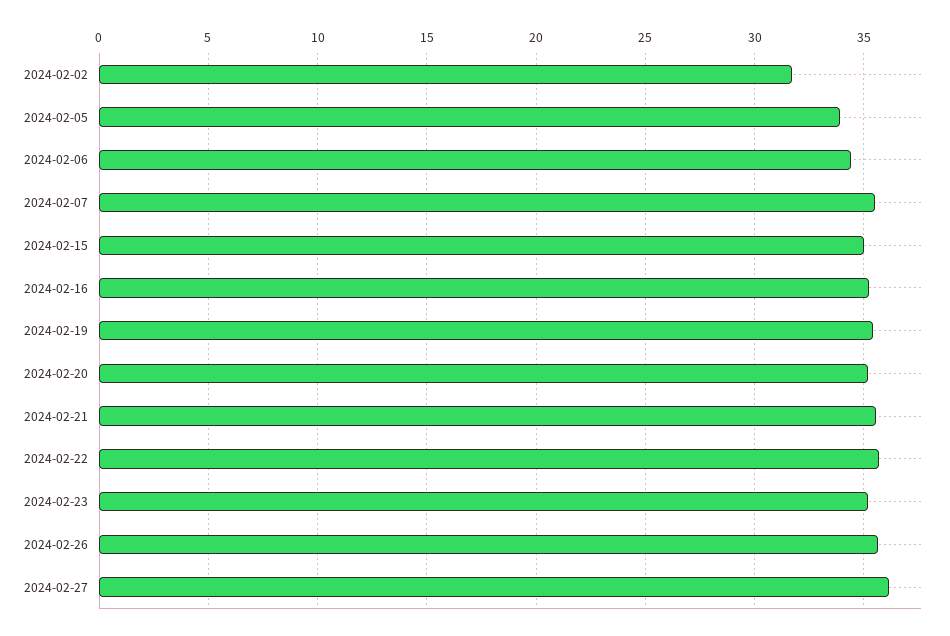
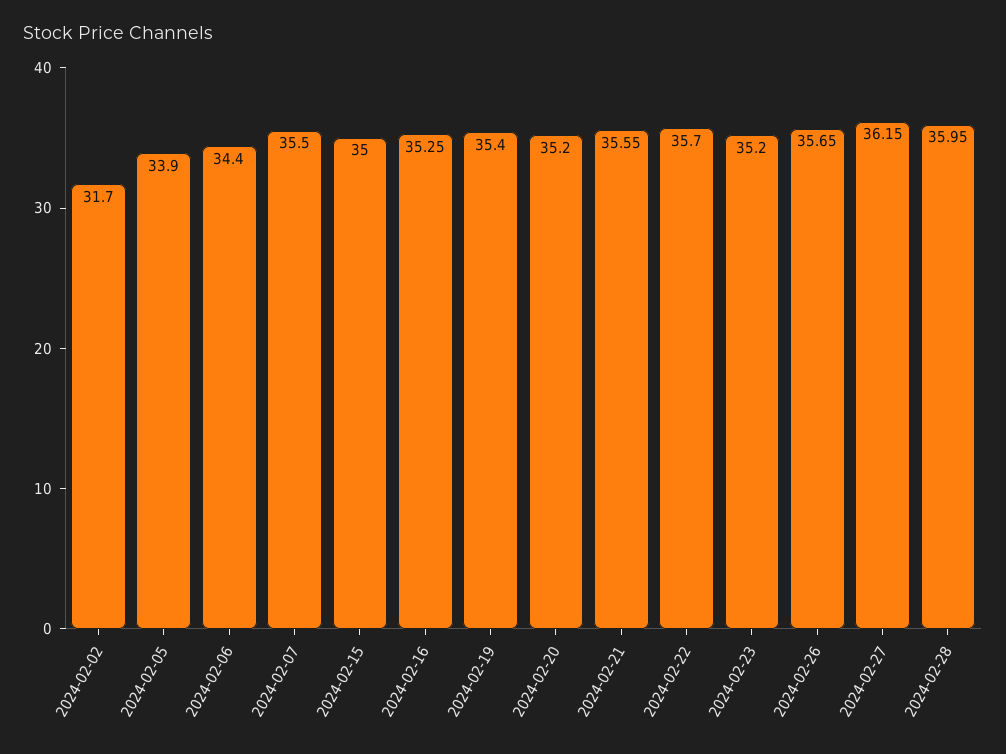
2024-02-28: none -> 35.95

